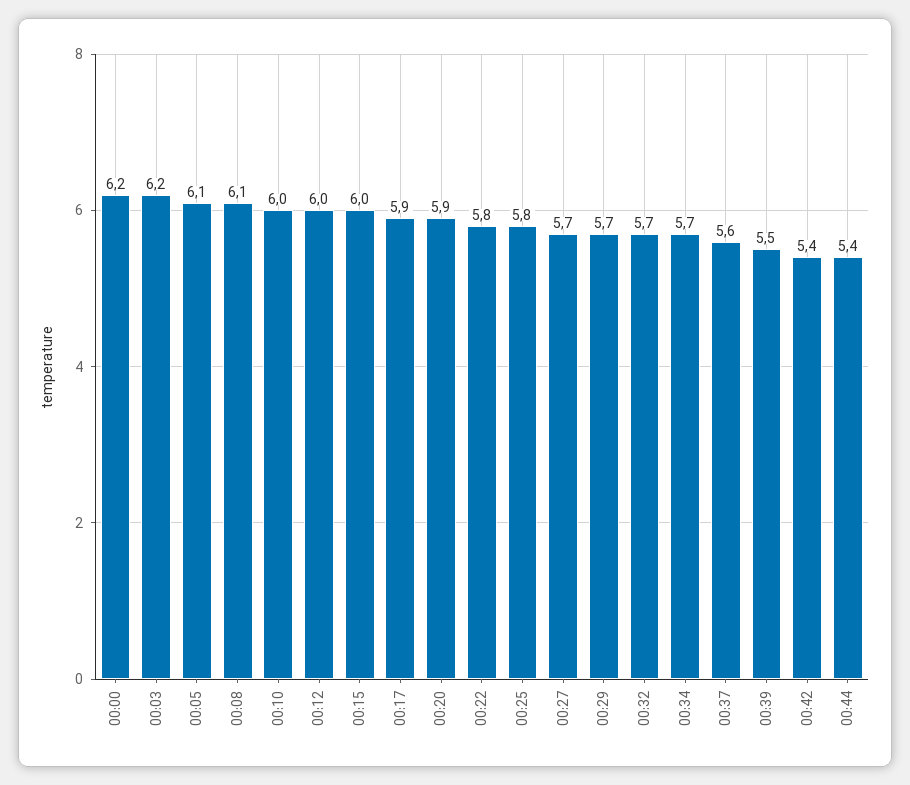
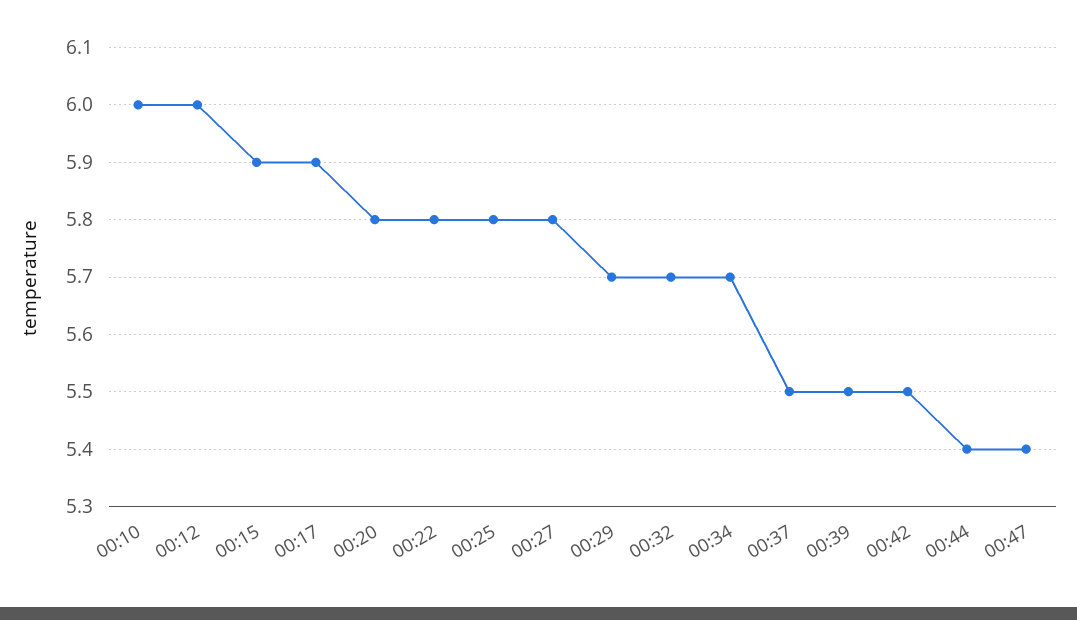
00:00: 6.2 -> none
00:03: 6.2 -> none
00:05: 6.1 -> none
00:08: 6.1 -> none
00:15: 6 -> 5.9
00:20: 5.9 -> 5.8
00:27: 5.7 -> 5.8
00:37: 5.6 -> 5.5
00:42: 5.4 -> 5.5
00:47: none -> 5.4

